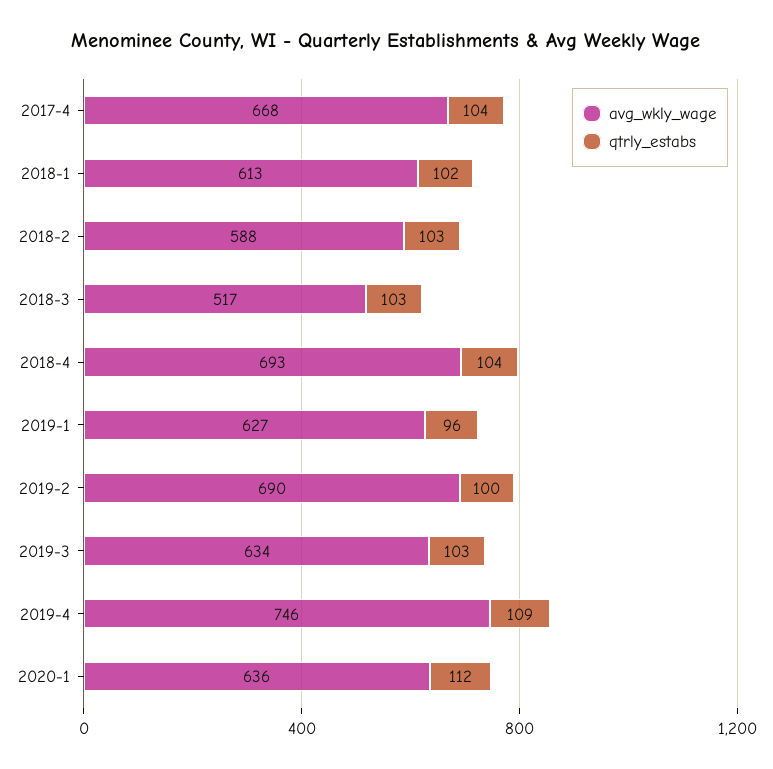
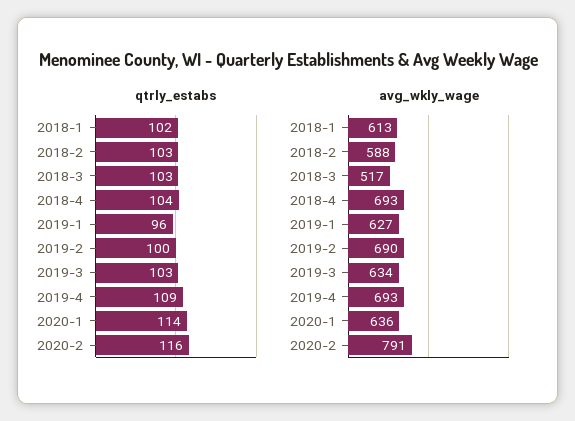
avg_wkly_wage, 2017-4: 668 -> none
qtrly_estabs, 2017-4: 104 -> none
avg_wkly_wage, 2019-4: 746 -> 693
qtrly_estabs, 2020-1: 112 -> 114
qtrly_estabs, 2020-2: none -> 116
avg_wkly_wage, 2020-2: none -> 791

